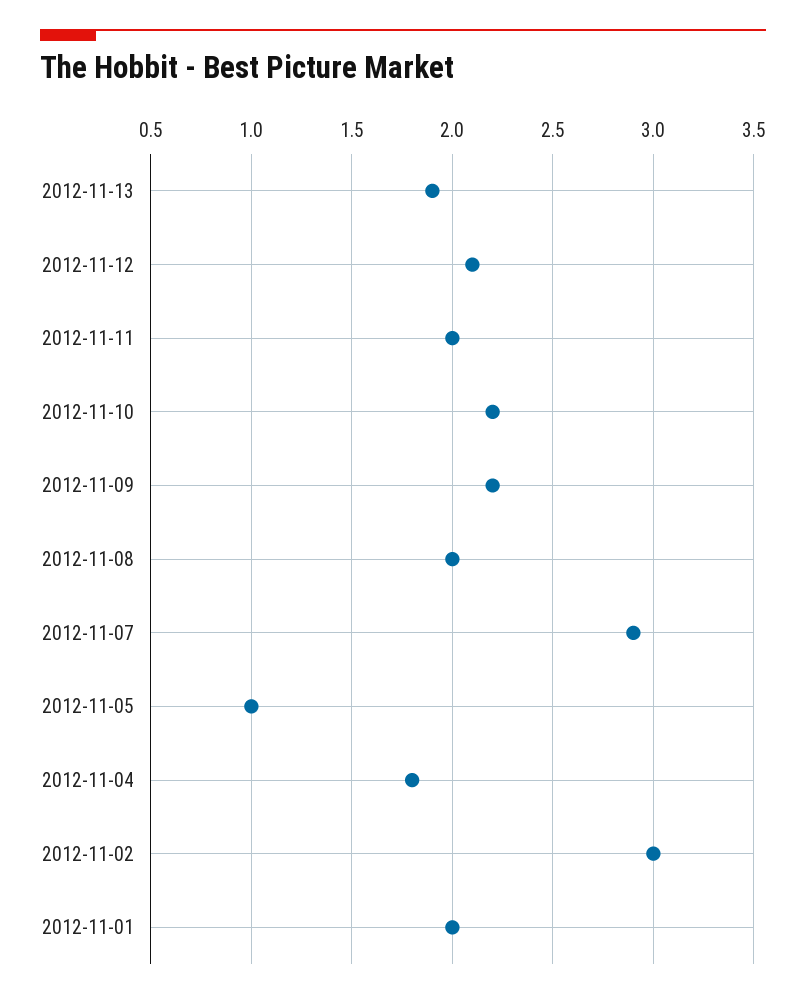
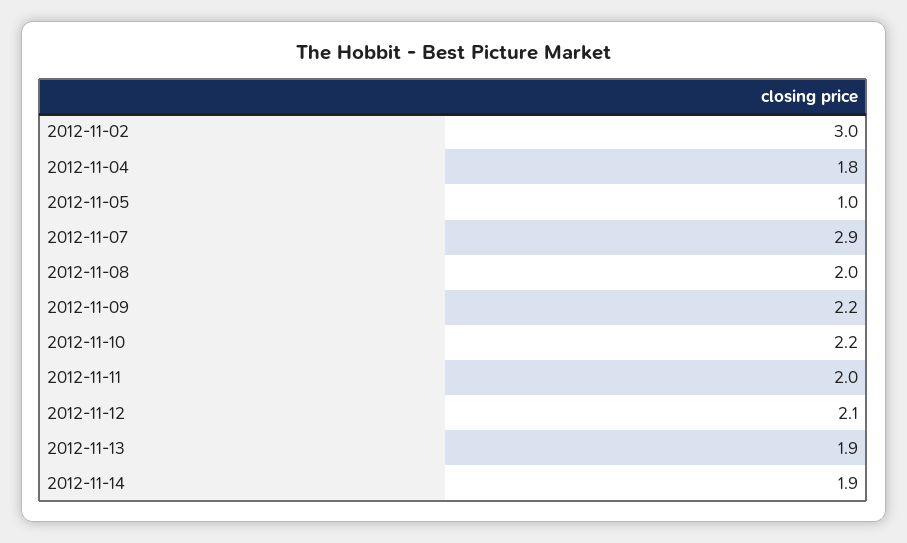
2012-11-01: 2 -> none
2012-11-14: none -> 1.9

